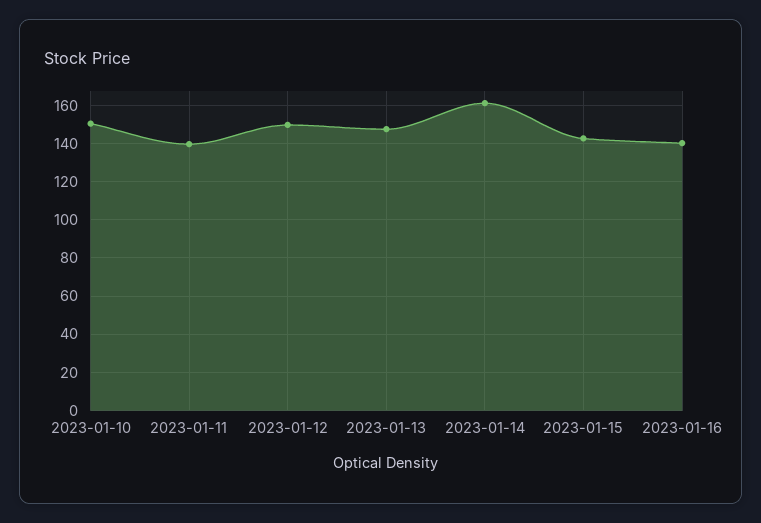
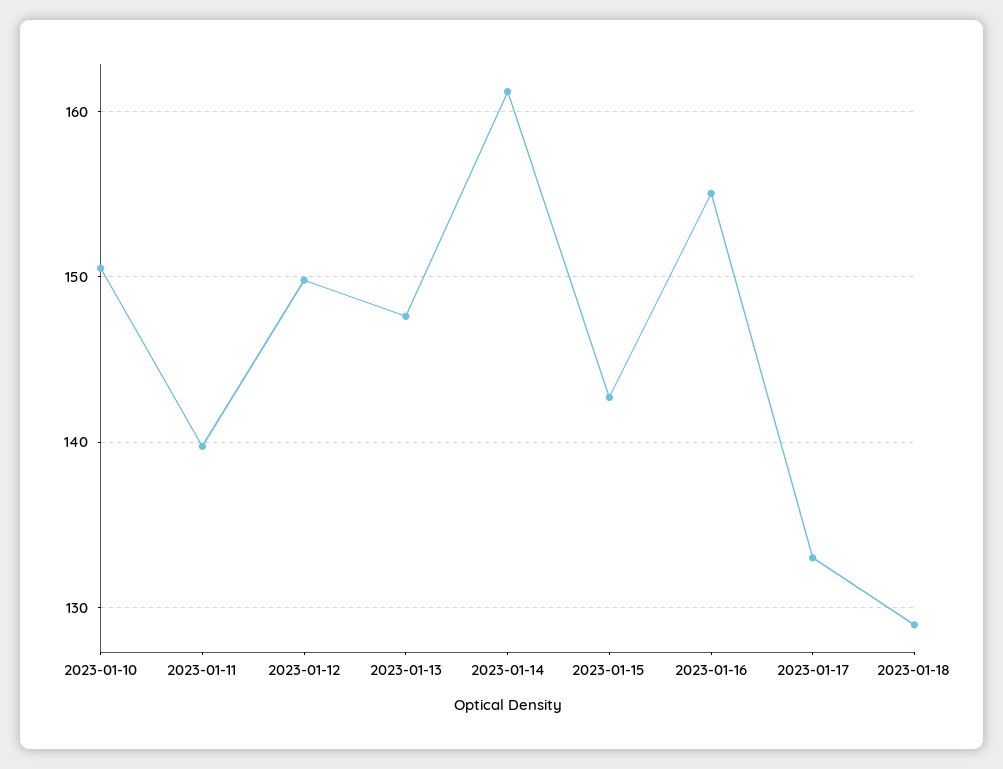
2023-01-16: 140 -> 155
2023-01-17: none -> 133
2023-01-18: none -> 129

